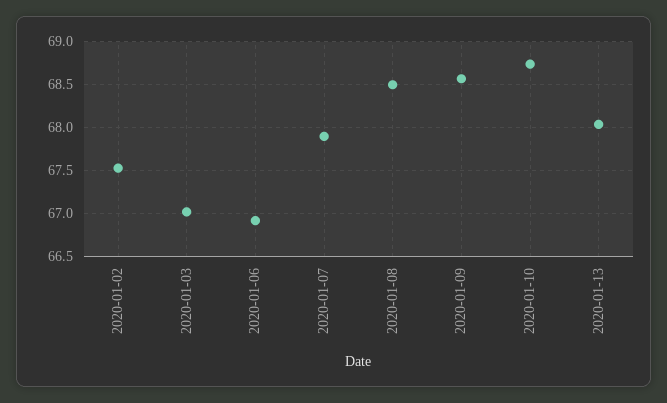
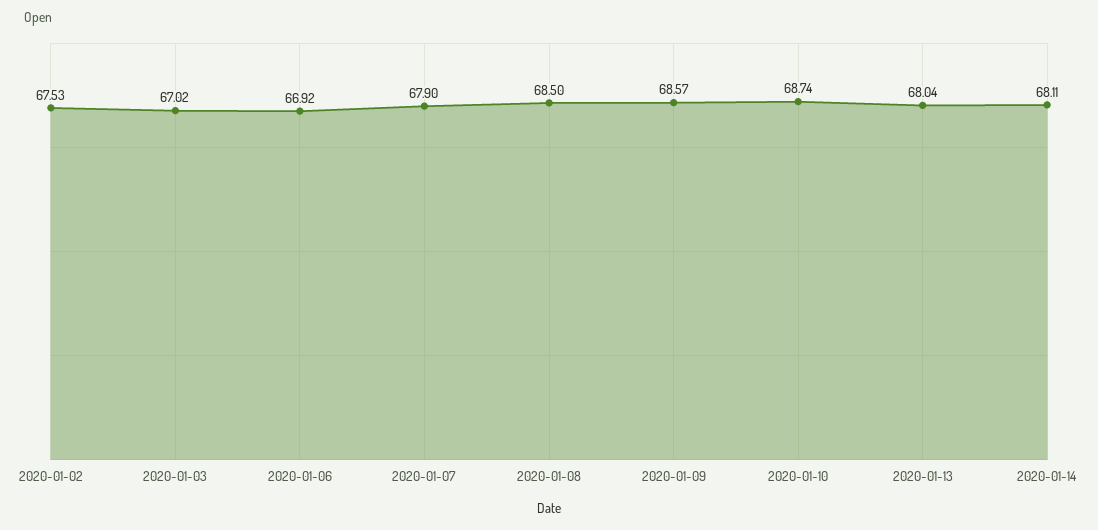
2020-01-14: none -> 68.11

